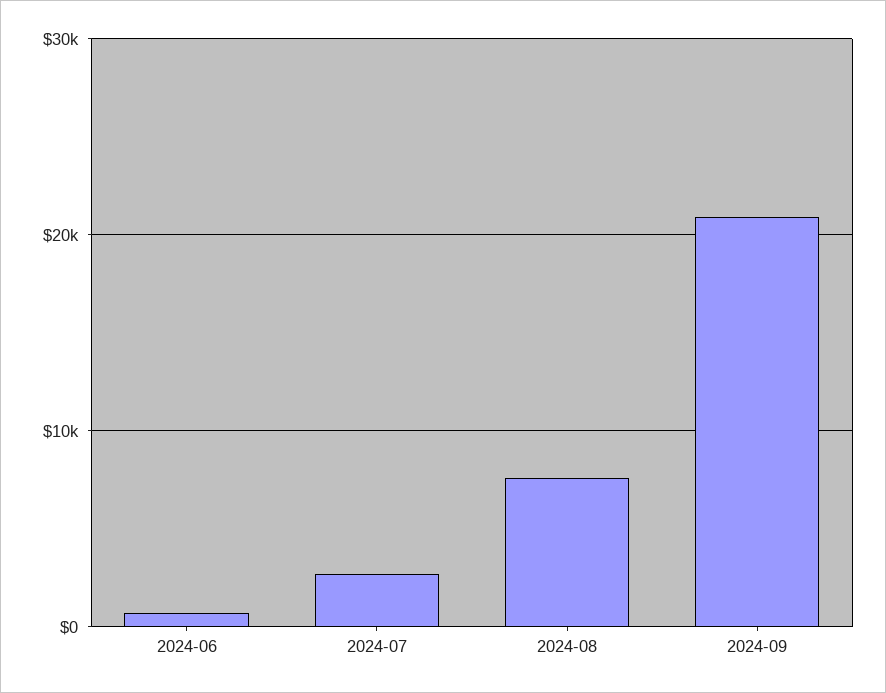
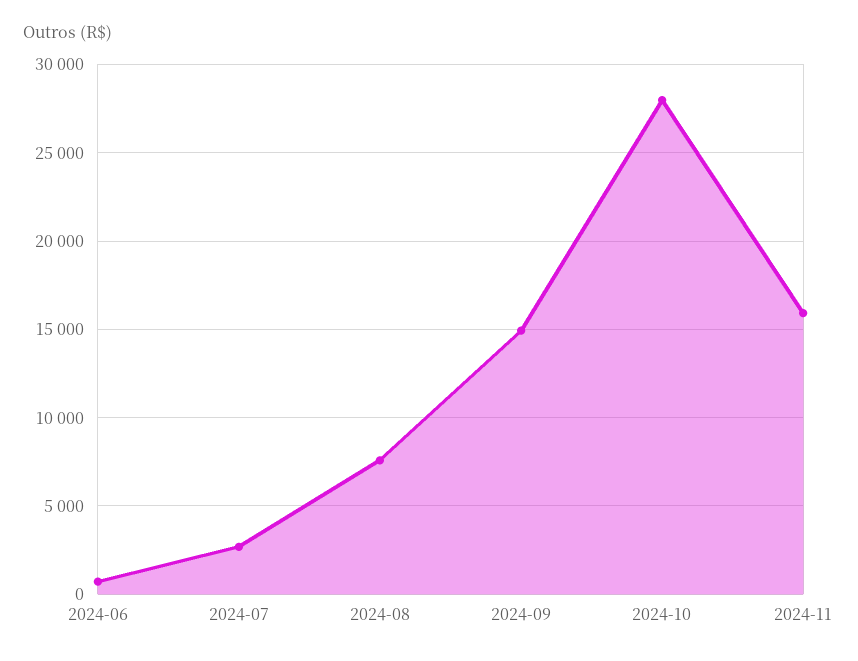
2024-09: 21000 -> 15000
2024-10: none -> 28000
2024-11: none -> 16000

